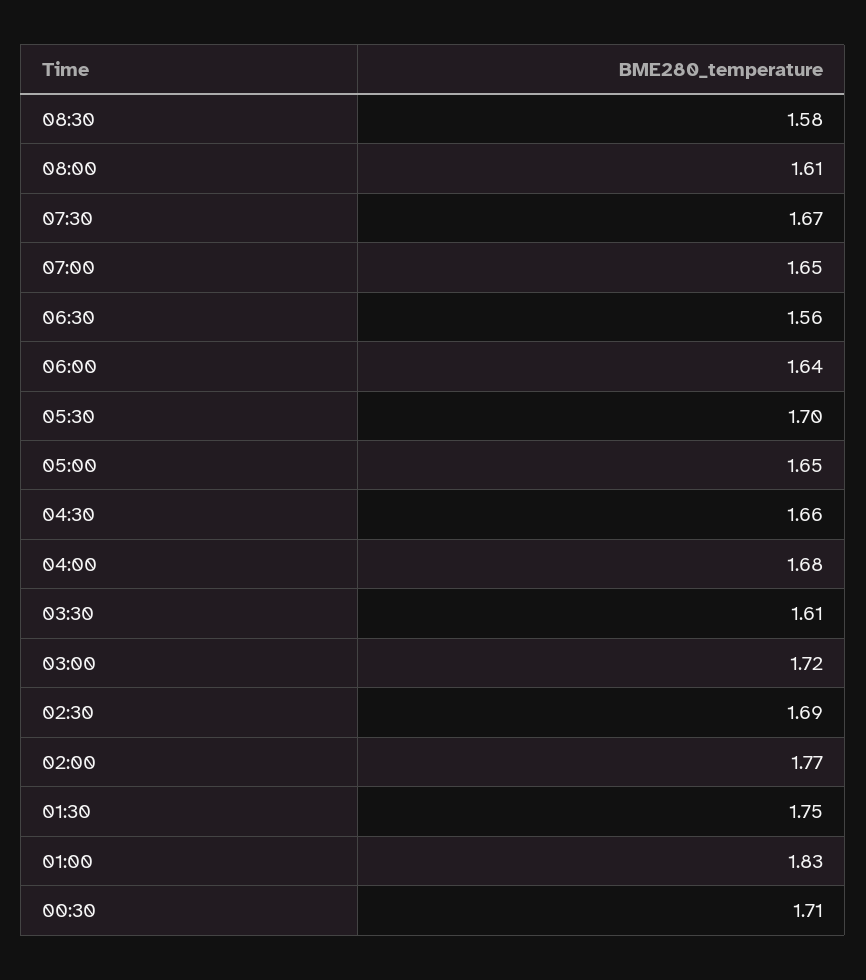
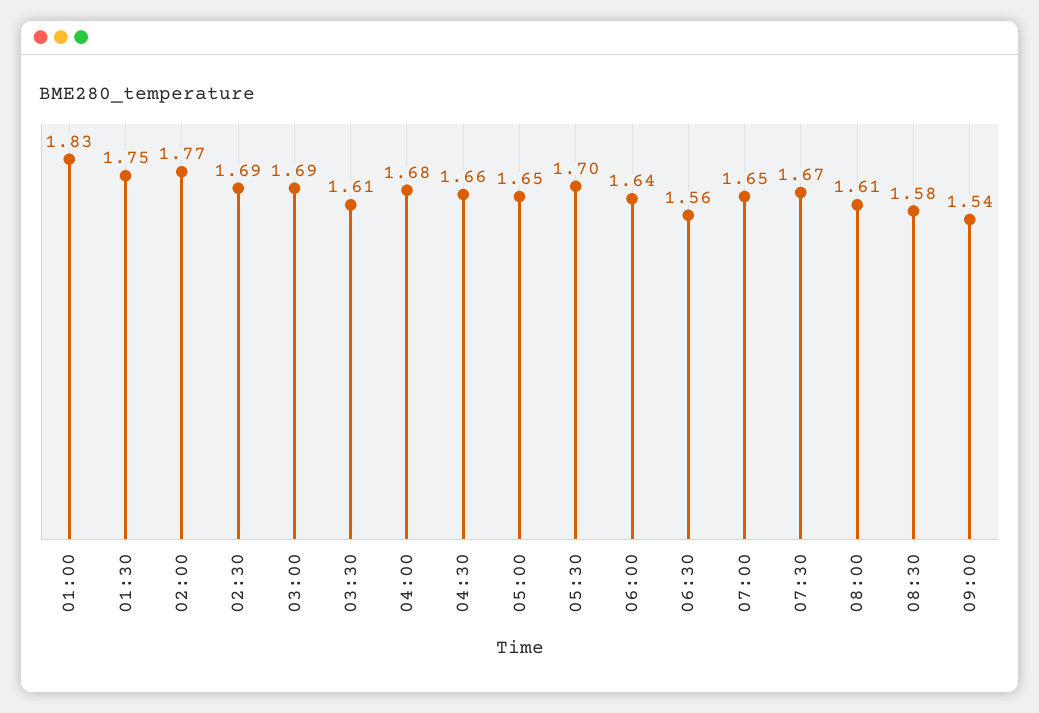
03:00: 1.72 -> 1.69
00:30: 1.71 -> none
09:00: none -> 1.54

